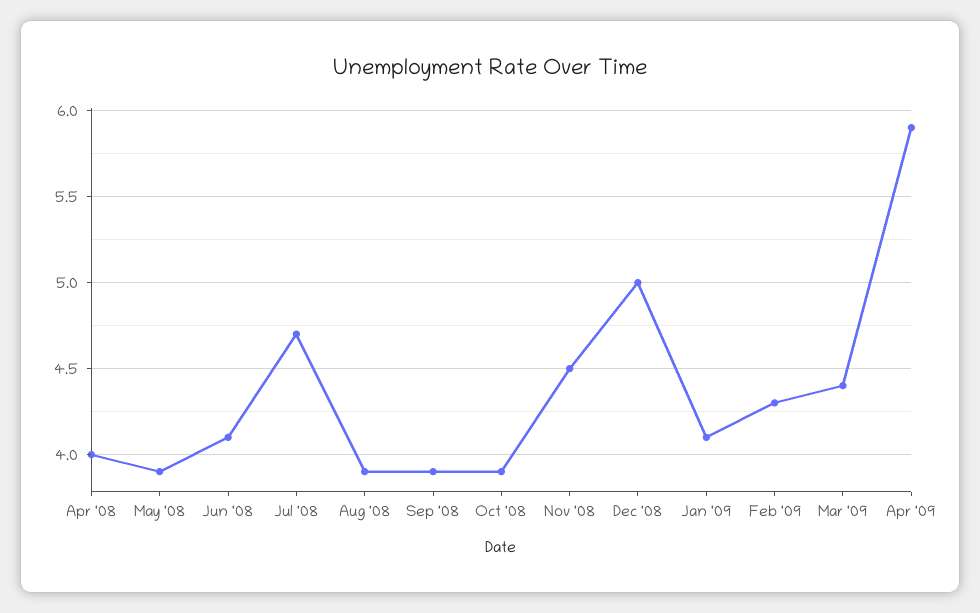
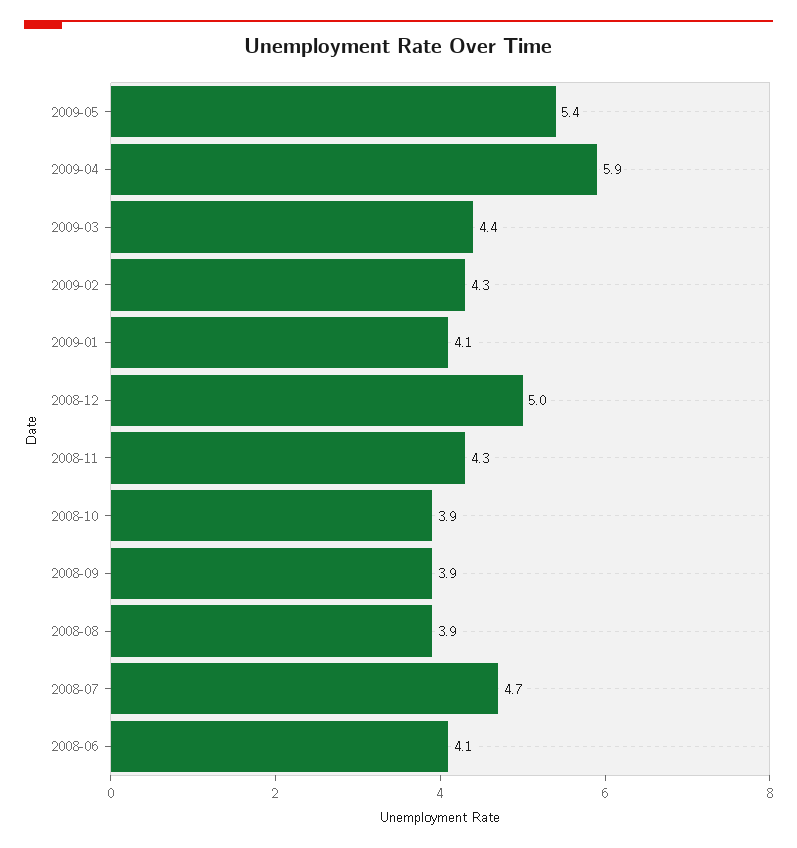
Apr '08: 4 -> none
May '08: 3.9 -> none
Nov '08: 4.5 -> 4.3
2009-05: none -> 5.4

